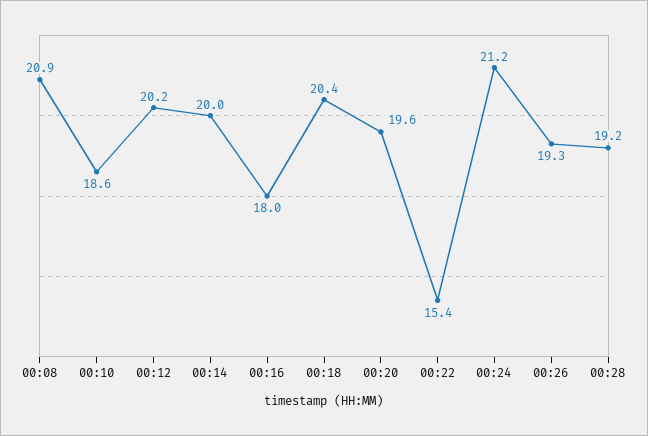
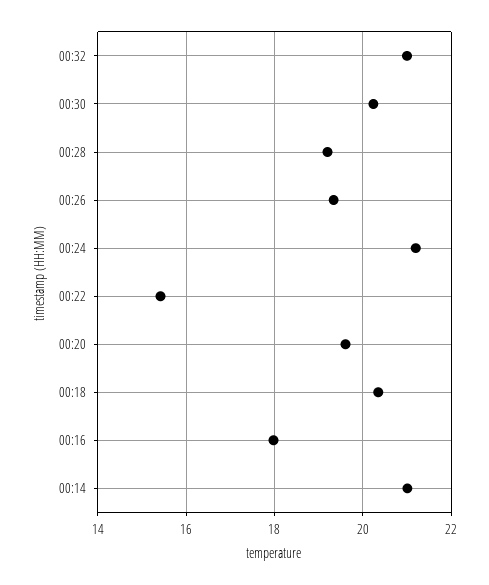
00:08: 20.9 -> none
00:10: 18.6 -> none
00:12: 20.2 -> none
00:14: 20 -> 21
00:32: none -> 21
00:30: none -> 20.2

